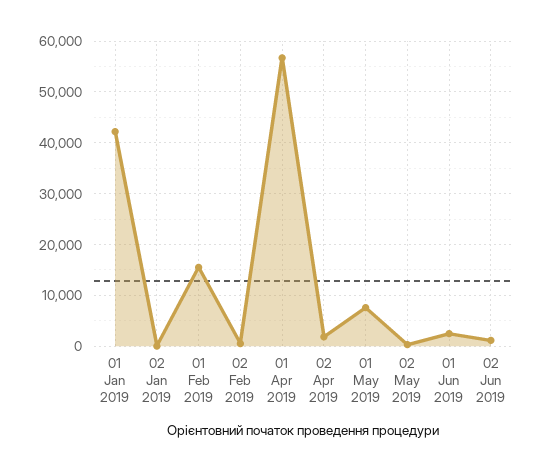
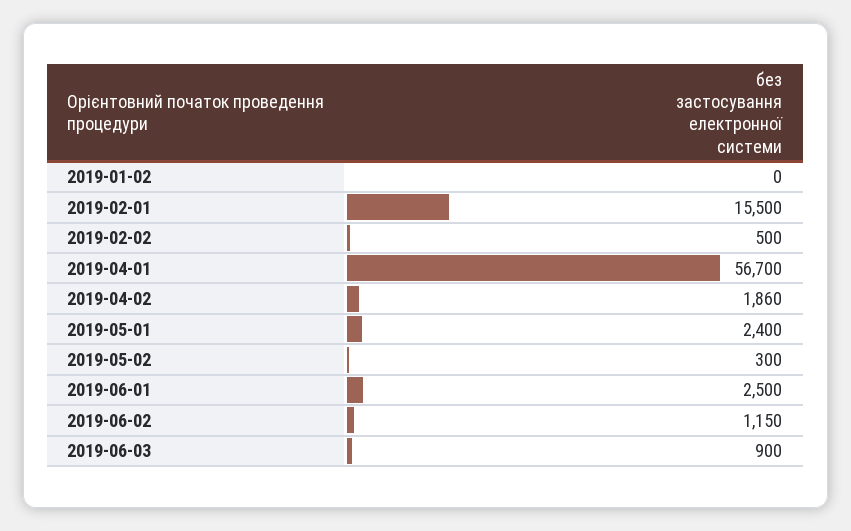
01 Jan 2019: 42000 -> none
01 May 2019: 8000 -> 2400
2019-06-03: none -> 900

